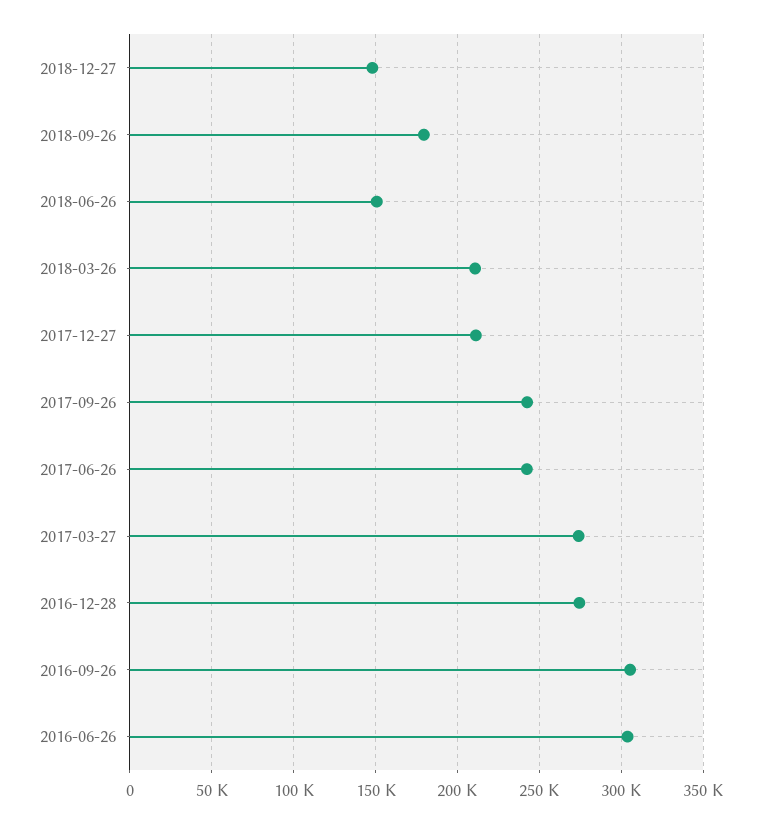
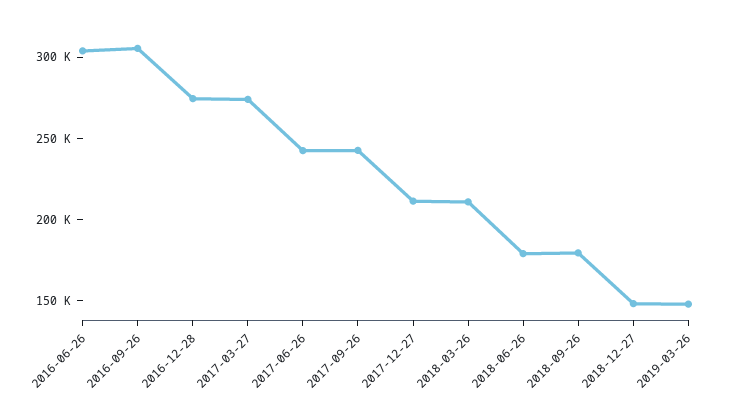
2018-06-26: 150000 -> 180000
2019-03-26: none -> 150000

